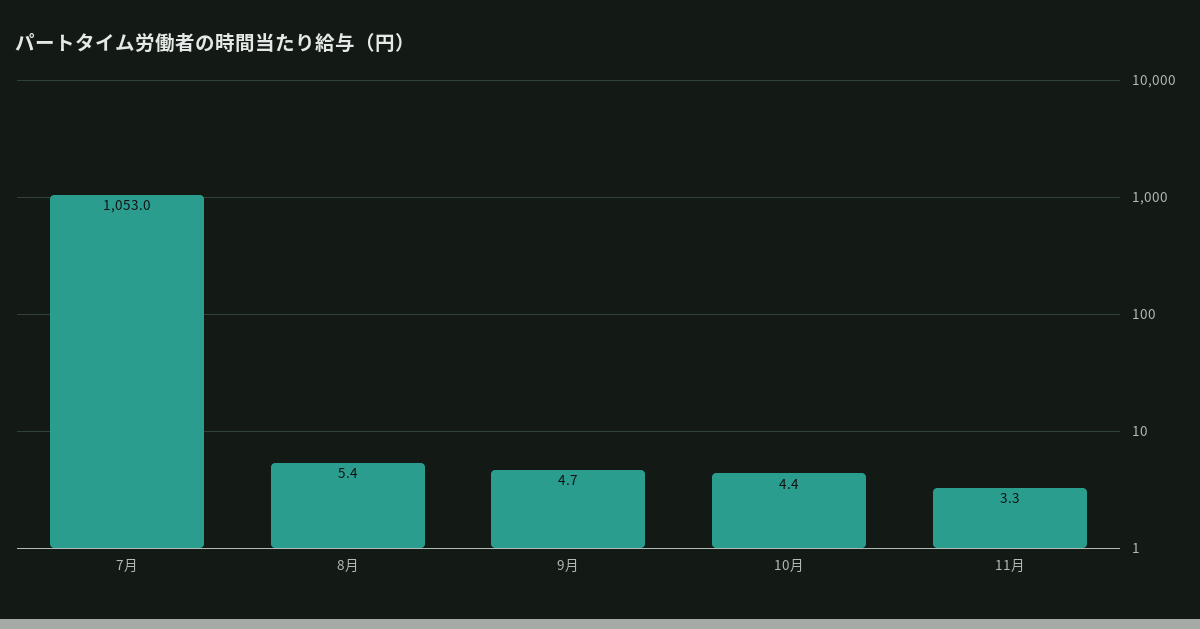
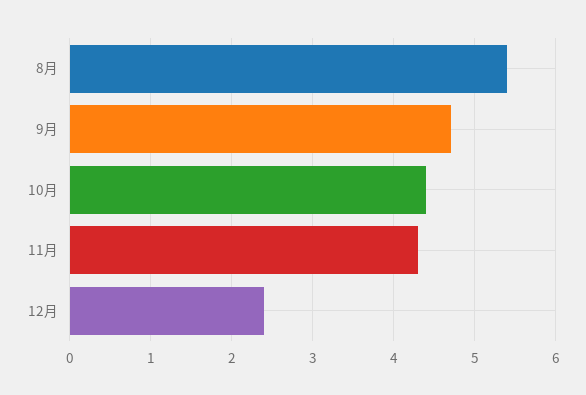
7月: 1053 -> none
11月: 3.3 -> 4.3
12月: none -> 2.4

